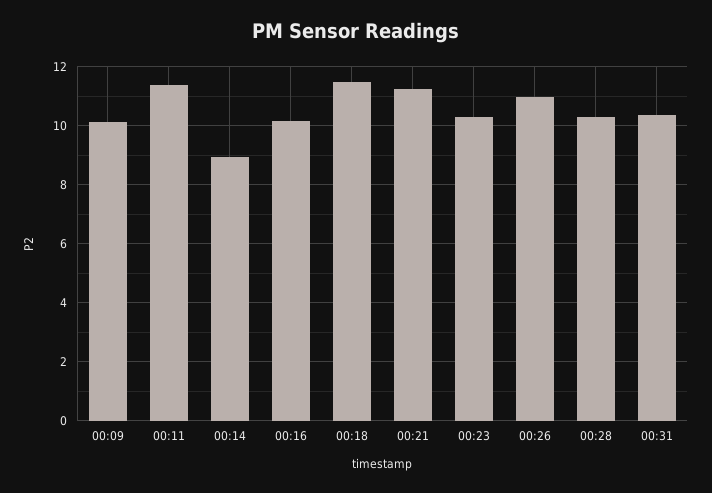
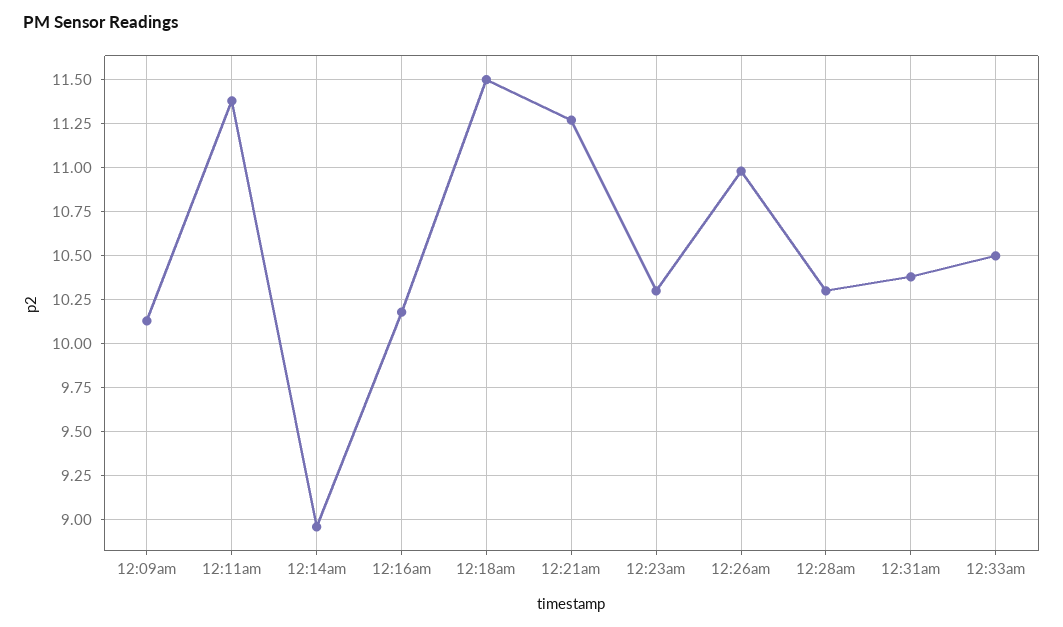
12:33am: none -> 10.5

